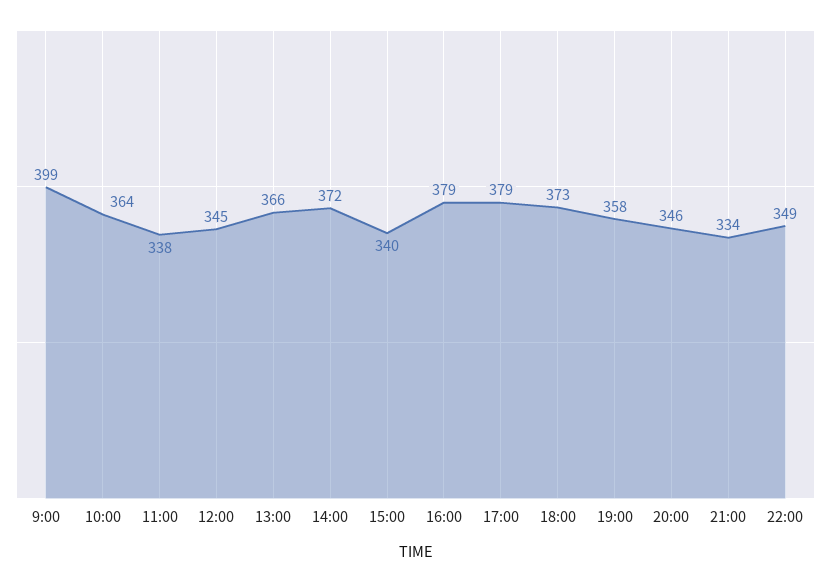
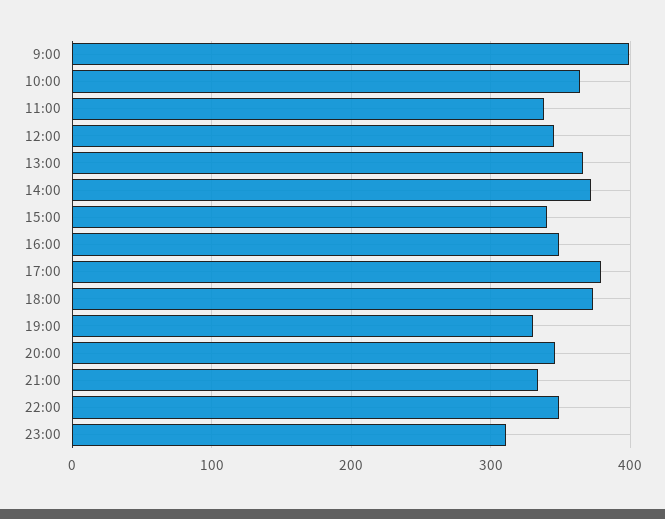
16:00: 379 -> 350
19:00: 358 -> 330
23:00: none -> 310

